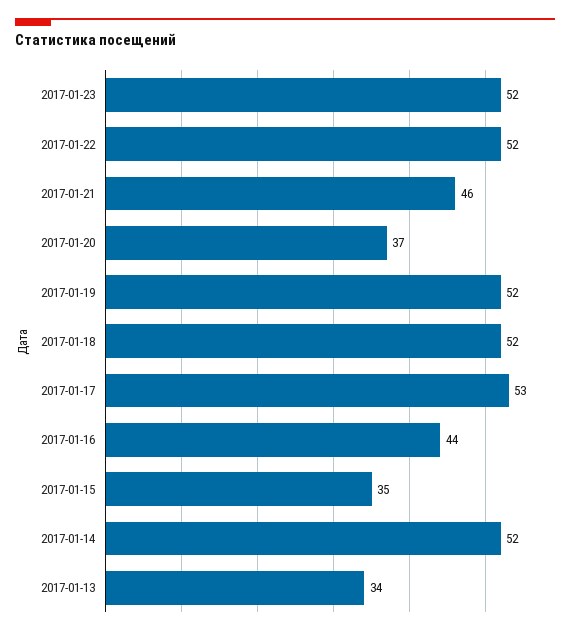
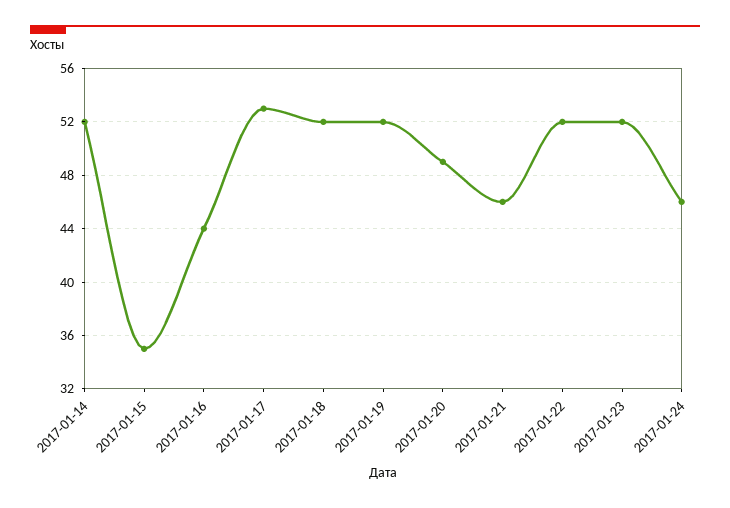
2017-01-20: 37 -> 49
2017-01-13: 34 -> none
2017-01-24: none -> 46

